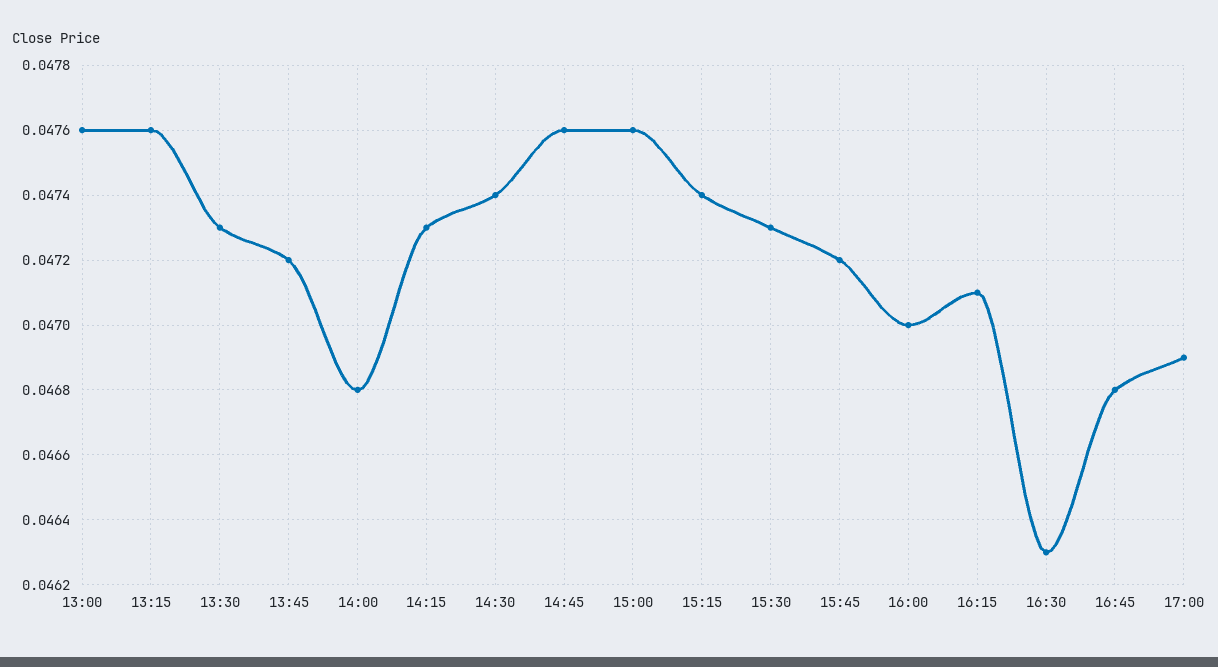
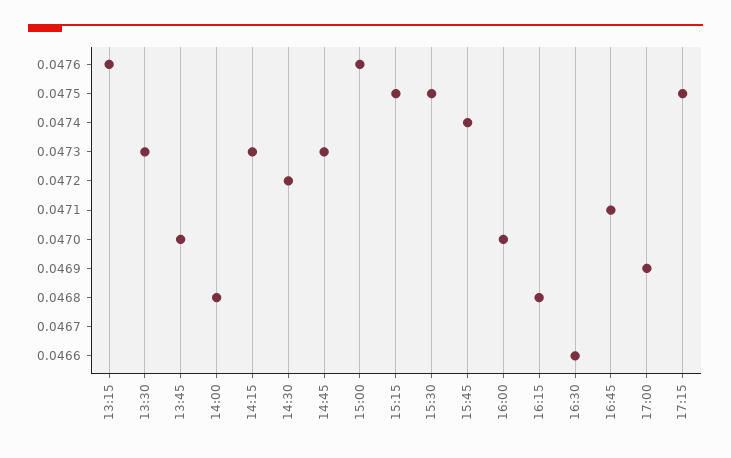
13:00: 0.0476 -> none
13:45: 0.0472 -> 0.047
14:30: 0.0474 -> 0.0472
14:45: 0.0476 -> 0.0473
15:15: 0.0474 -> 0.0475
15:30: 0.0473 -> 0.0475
15:45: 0.0472 -> 0.0474
16:15: 0.0471 -> 0.0468
16:30: 0.0463 -> 0.0466
16:45: 0.0468 -> 0.0471
17:15: none -> 0.0475

